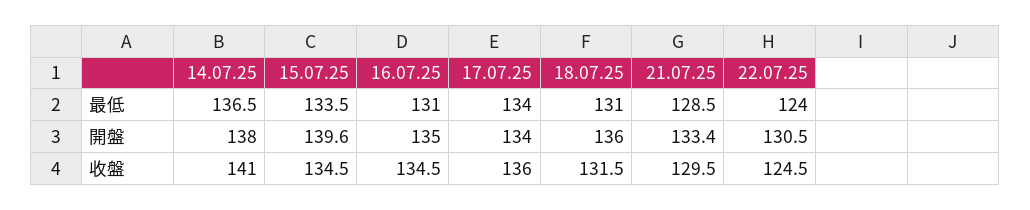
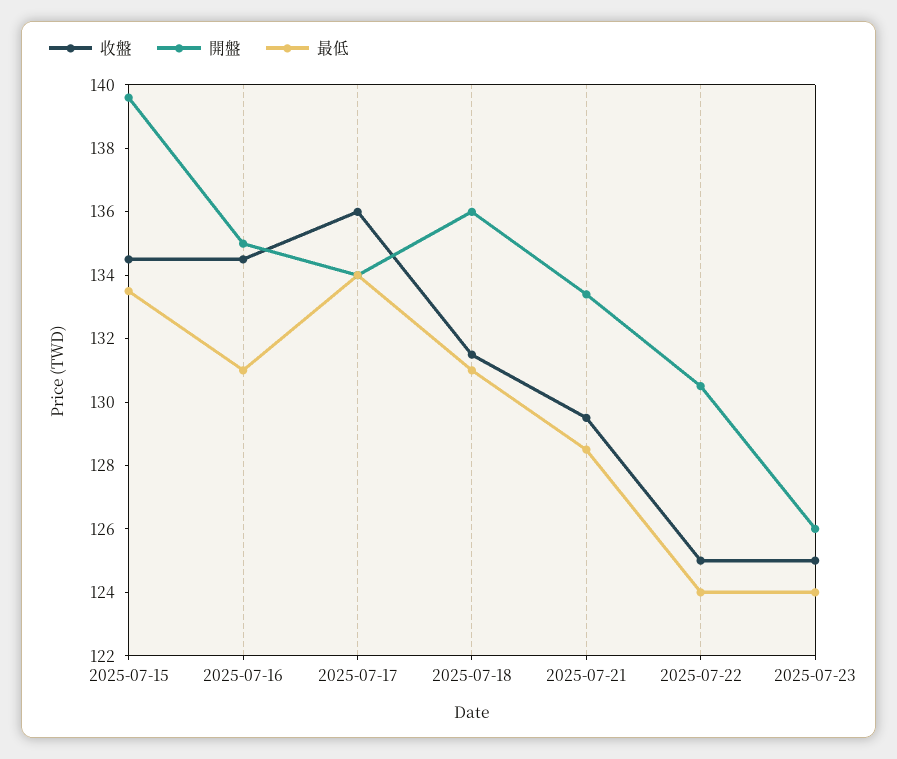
最低, 14.07.25: 136.5 -> none
開盤, 14.07.25: 138 -> none
收盤, 14.07.25: 141 -> none
收盤, 22.07.25: 124.5 -> 125
收盤, 2025-07-23: none -> 125
開盤, 2025-07-23: none -> 126
最低, 2025-07-23: none -> 124

